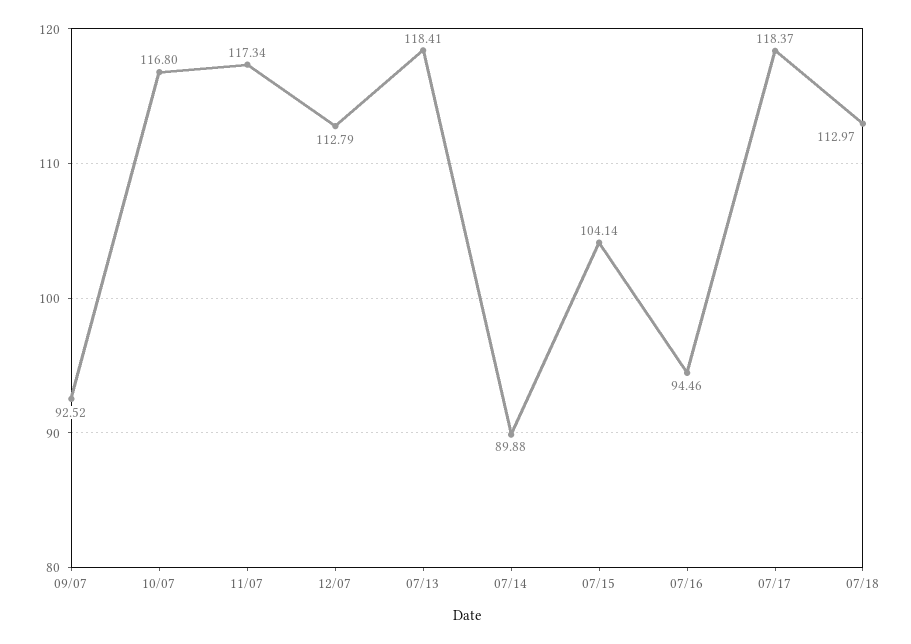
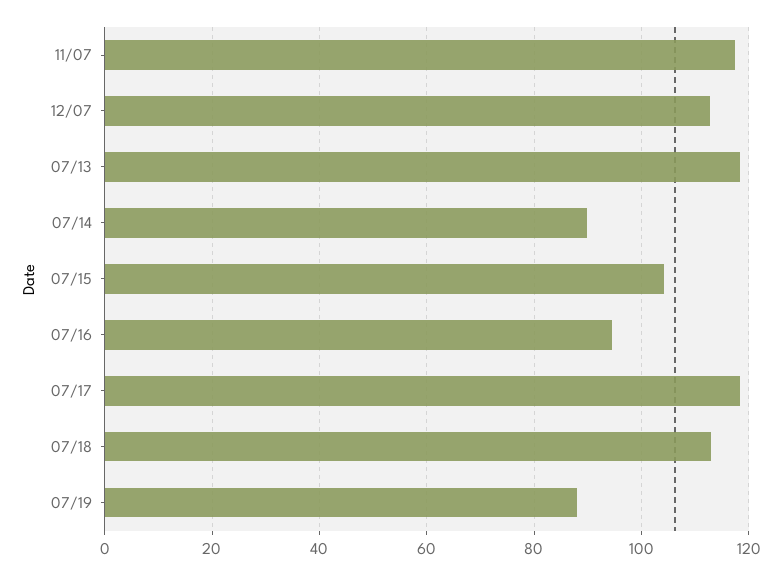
09/07: 92.52 -> none
10/07: 116.8 -> none
07/19: none -> 88

